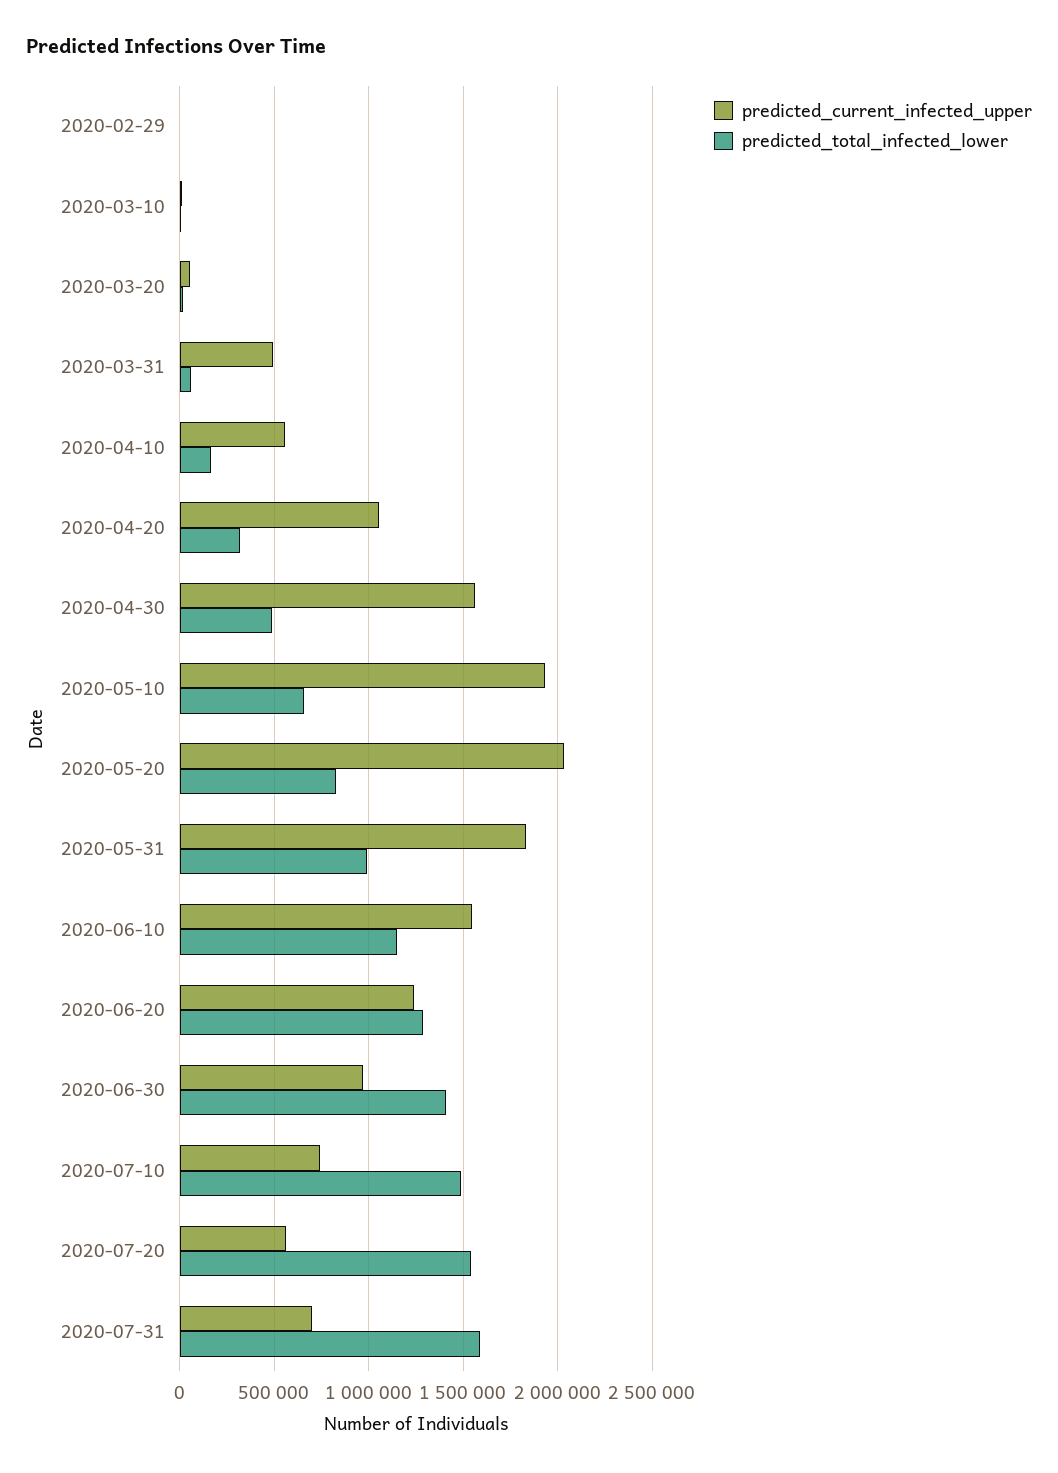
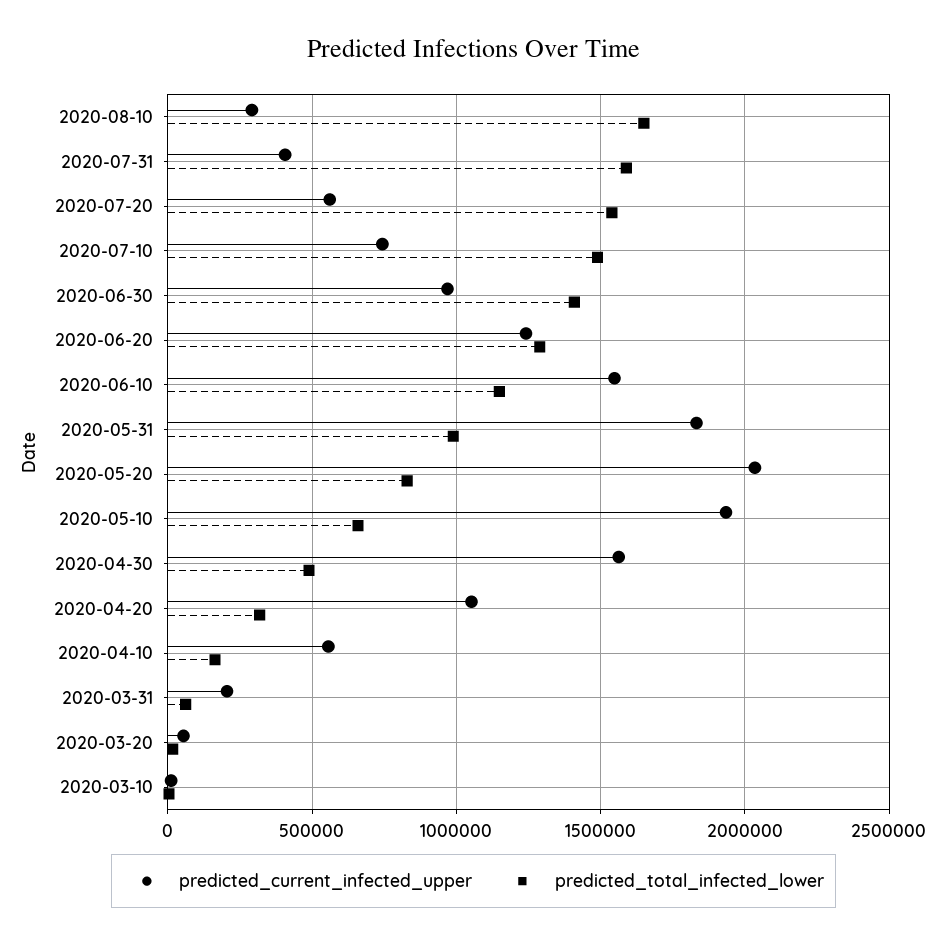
predicted_current_infected_upper, 2020-02-29: 0 -> none
predicted_total_infected_lower, 2020-02-29: 0 -> none
predicted_current_infected_upper, 2020-03-31: 500000 -> 200000
predicted_current_infected_upper, 2020-07-31: 700000 -> 400000
predicted_current_infected_upper, 2020-08-10: none -> 300000
predicted_total_infected_lower, 2020-08-10: none -> 1650000

